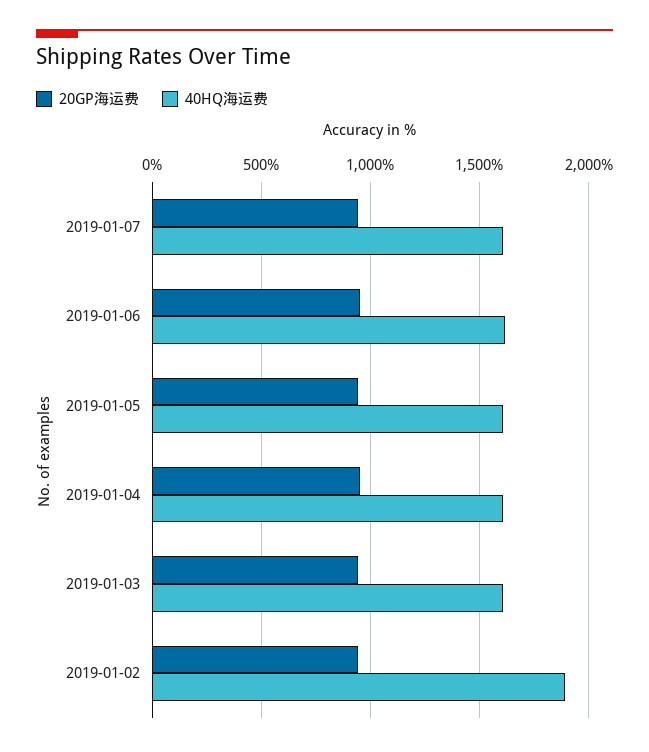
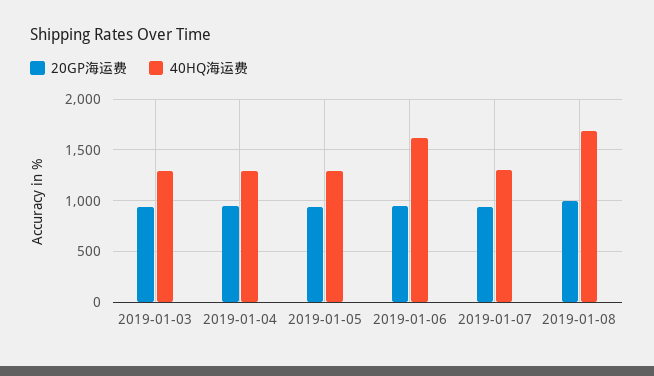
40HQ海运费, 2019-01-07: 1600 -> 1300
40HQ海运费, 2019-01-05: 1600 -> 1300
40HQ海运费, 2019-01-04: 1600 -> 1300
40HQ海运费, 2019-01-03: 1600 -> 1300
20GP海运费, 2019-01-02: 950 -> none
40HQ海运费, 2019-01-02: 1900 -> none
20GP海运费, 2019-01-08: none -> 1000
40HQ海运费, 2019-01-08: none -> 1700

